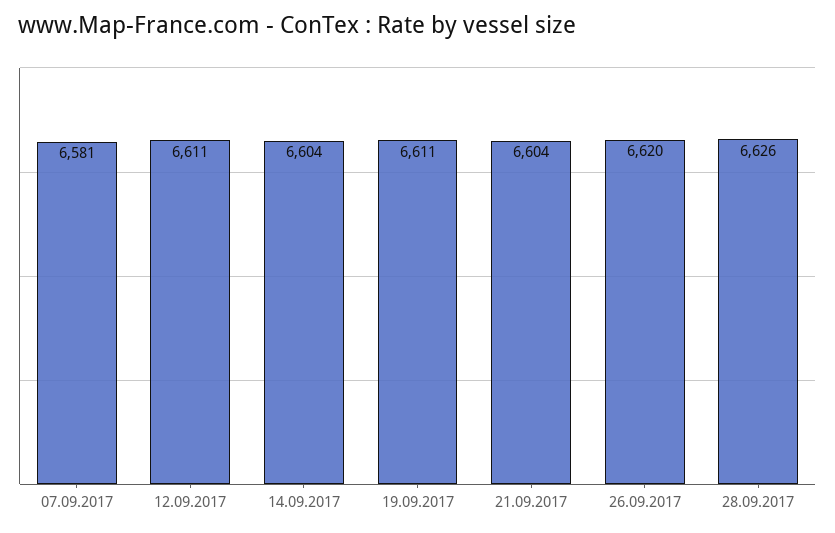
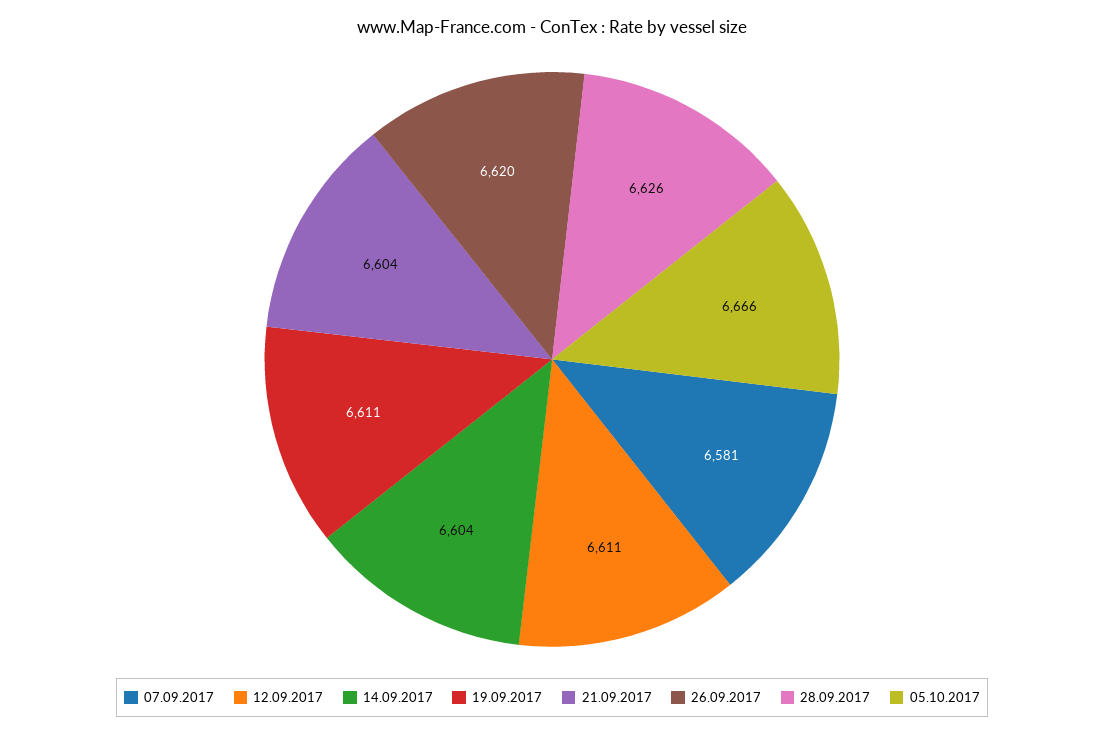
05.10.2017: none -> 6666

